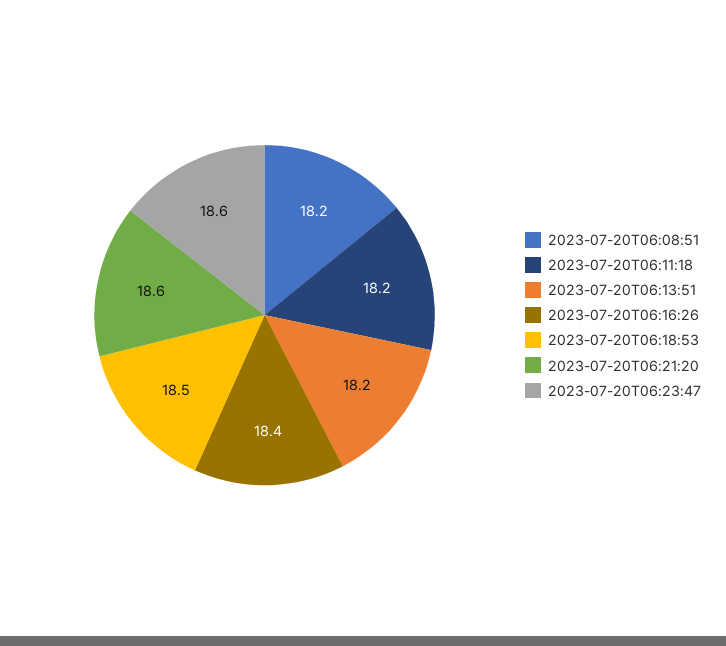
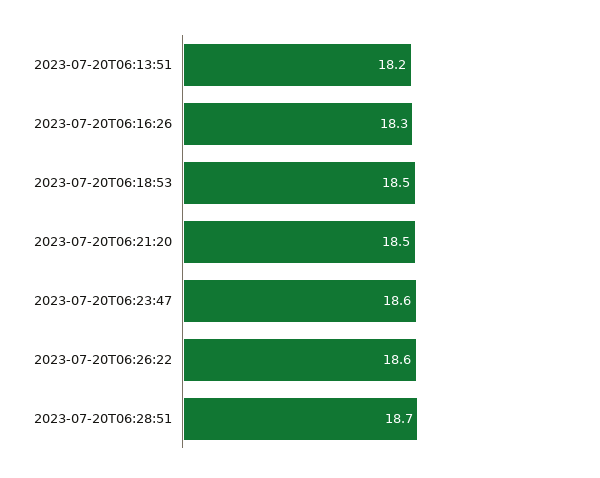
2023-07-20T06:08:51: 18.2 -> none
2023-07-20T06:11:18: 18.2 -> none
2023-07-20T06:16:26: 18.4 -> 18.3
2023-07-20T06:21:20: 18.6 -> 18.5
2023-07-20T06:26:22: none -> 18.6
2023-07-20T06:28:51: none -> 18.7

